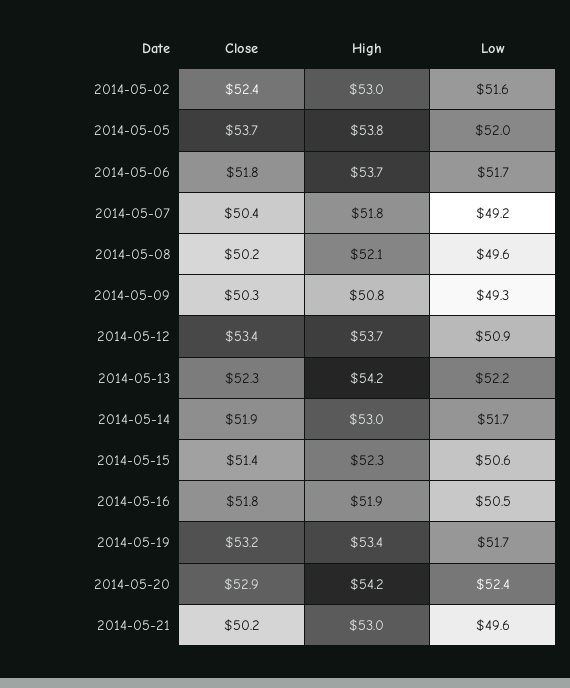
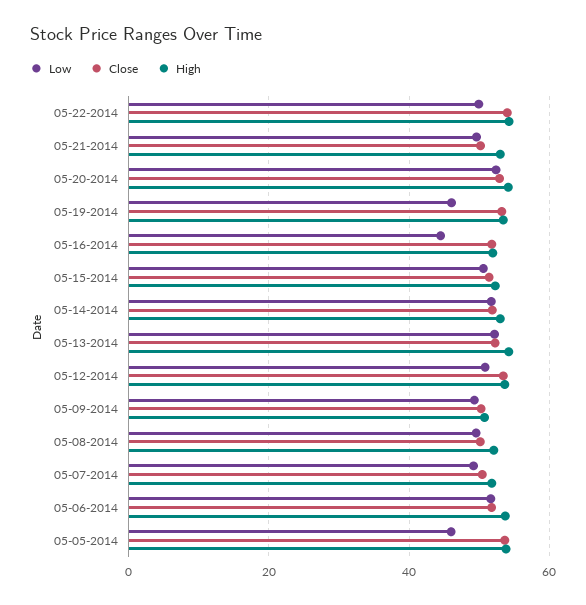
Close, 2014-05-02: 52.4 -> none
High, 2014-05-02: 53 -> none
Low, 2014-05-02: 51.6 -> none
Low, 2014-05-05: 52 -> 46
Low, 2014-05-16: 50.5 -> 44
Low, 2014-05-19: 51.7 -> 46
Low, 05-22-2014: none -> 50
Close, 05-22-2014: none -> 54
High, 05-22-2014: none -> 54

